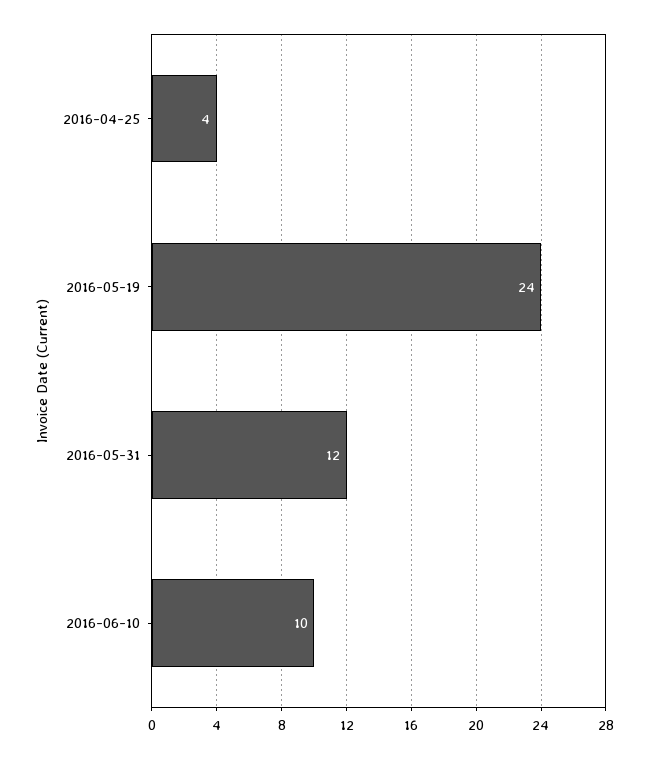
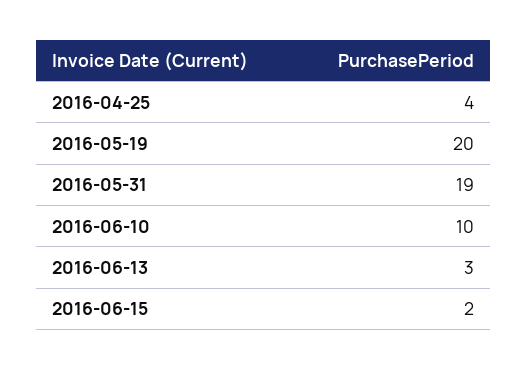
2016-05-19: 24 -> 20
2016-05-31: 12 -> 19
2016-06-13: none -> 3
2016-06-15: none -> 2

